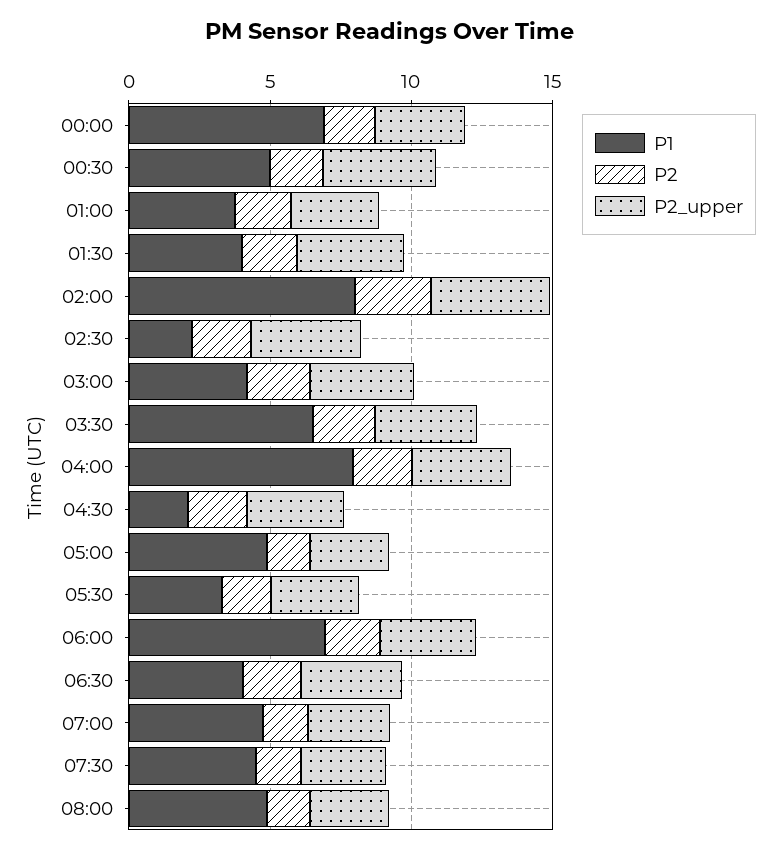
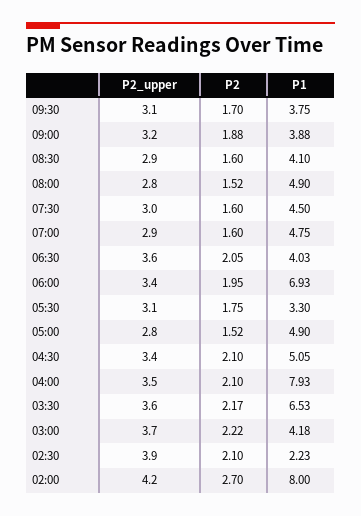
P1, 00:00: 7 -> none
P2, 00:00: 2 -> none
P2_upper, 00:00: 3 -> none
P1, 00:30: 5 -> none
P2, 00:30: 2 -> none
P2_upper, 00:30: 4 -> none
P1, 01:00: 4 -> none
P2, 01:00: 2 -> none
P2_upper, 01:00: 3 -> none
P1, 01:30: 4 -> none
P2, 01:30: 2 -> none
P2_upper, 01:30: 4 -> none
P1, 04:30: 2 -> 5.05
P2_upper, 09:30: none -> 3.1
P2, 09:30: none -> 1.7
P1, 09:30: none -> 3.75
P2_upper, 09:00: none -> 3.2
P2, 09:00: none -> 1.88
P1, 09:00: none -> 3.88
P2_upper, 08:30: none -> 2.9
P2, 08:30: none -> 1.6
P1, 08:30: none -> 4.1

